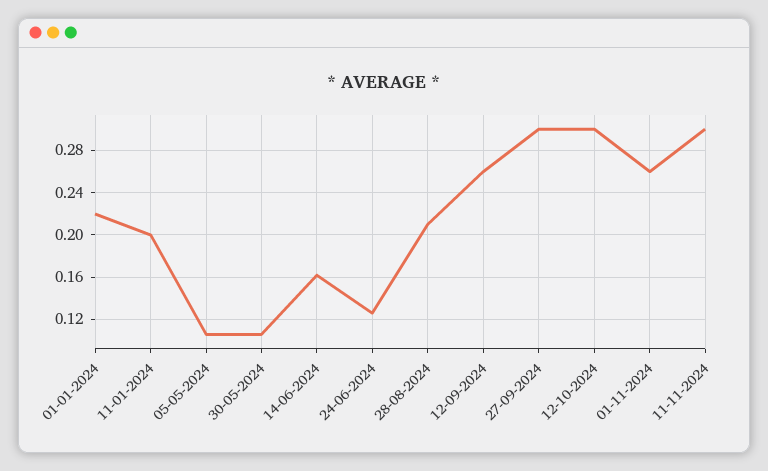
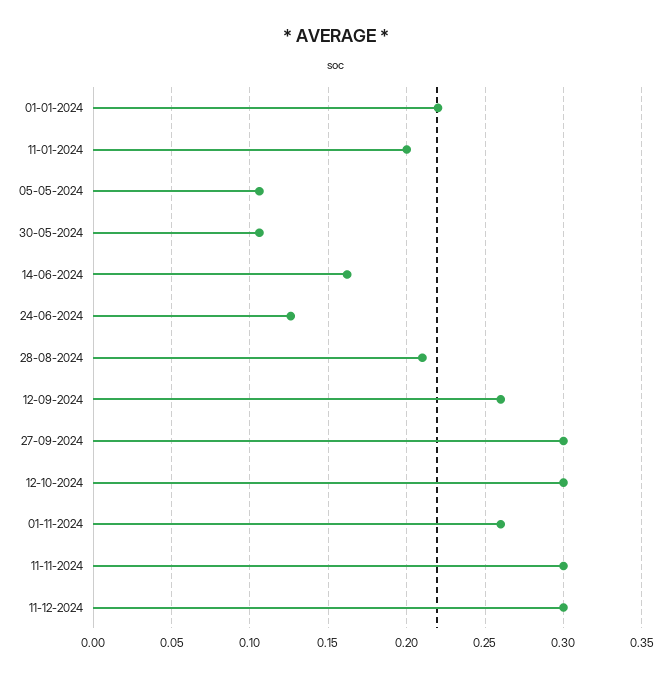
11-12-2024: none -> 0.3

